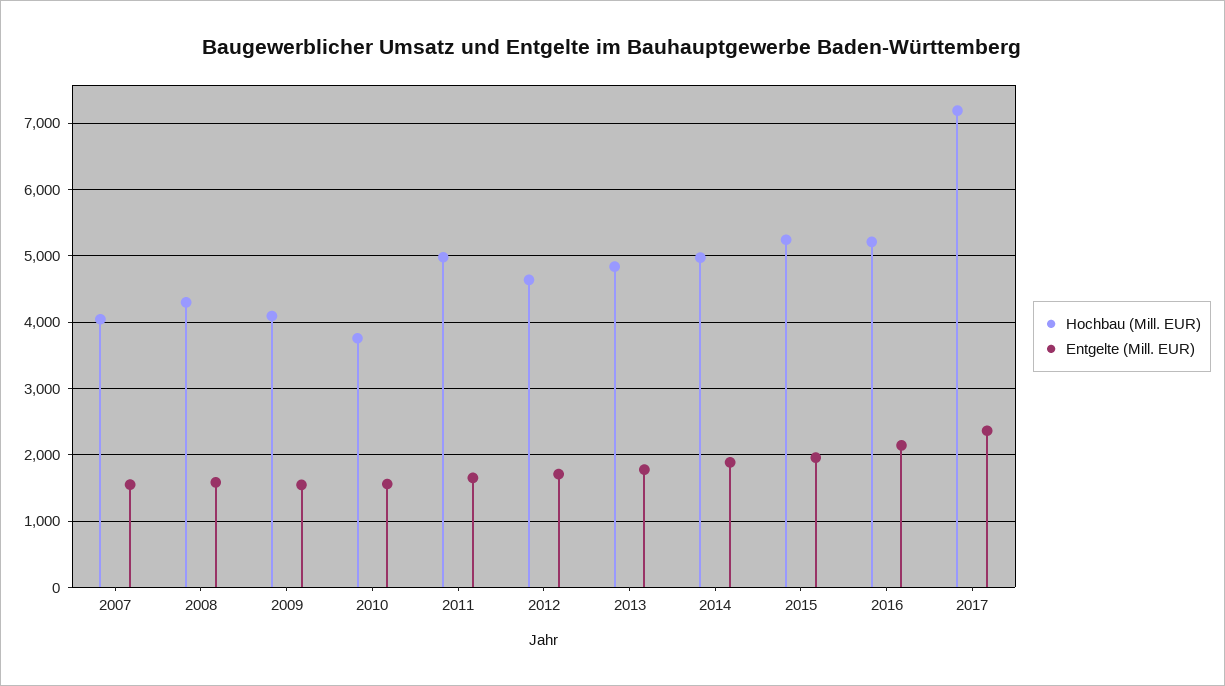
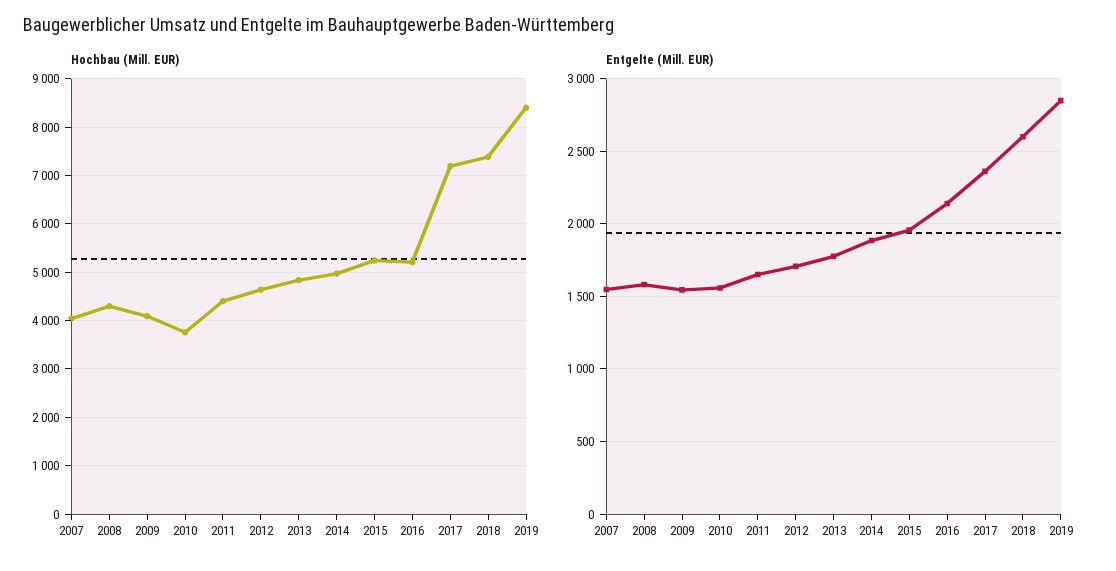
Hochbau (Mill. EUR), 2011: 5000 -> 4400
Hochbau (Mill. EUR), 2018: none -> 7400
Hochbau (Mill. EUR), 2019: none -> 8400
Entgelte (Mill. EUR), 2018: none -> 2600
Entgelte (Mill. EUR), 2019: none -> 2850

